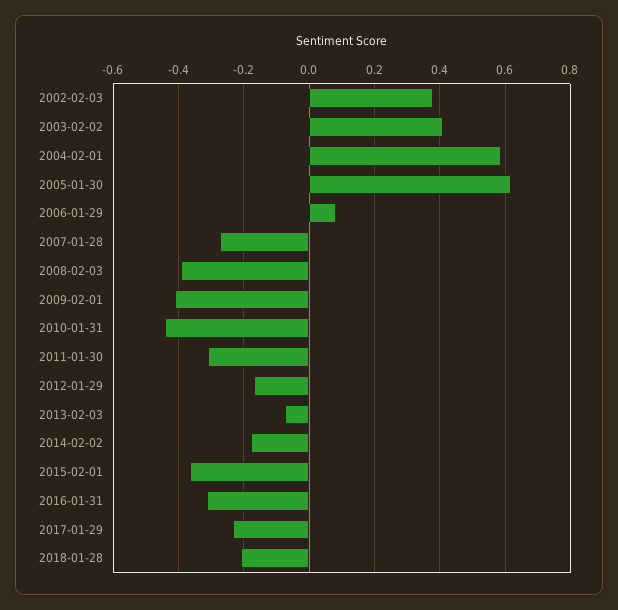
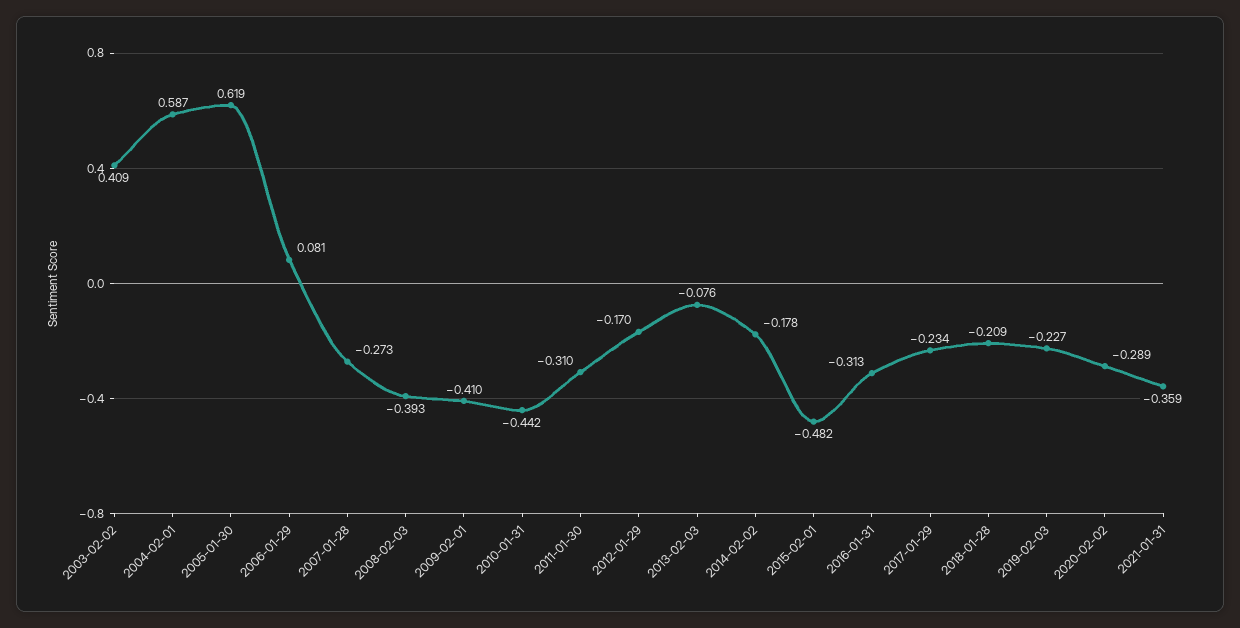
2002-02-03: 0.38 -> none
2015-02-01: -0.36 -> -0.482
2019-02-03: none -> -0.227
2020-02-02: none -> -0.289
2021-01-31: none -> -0.359

